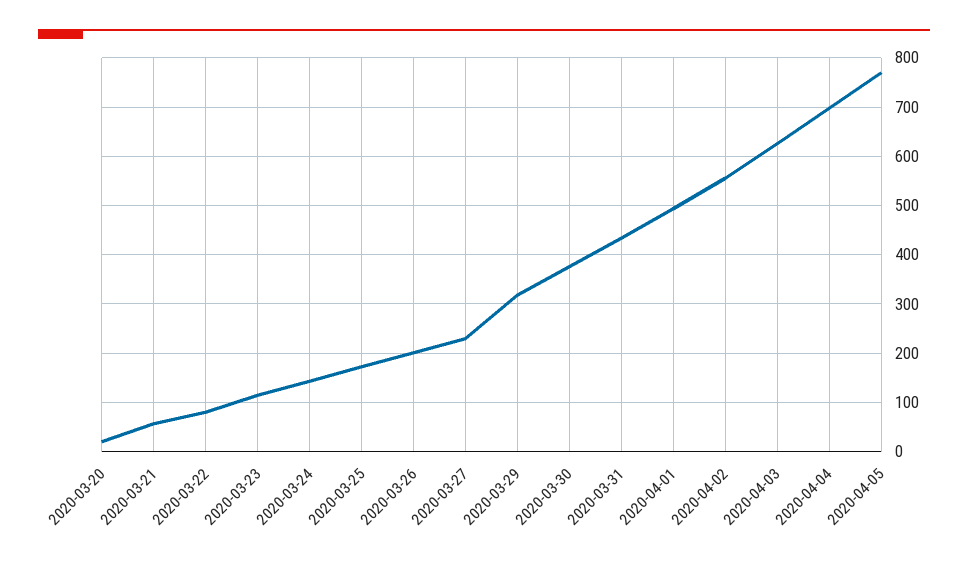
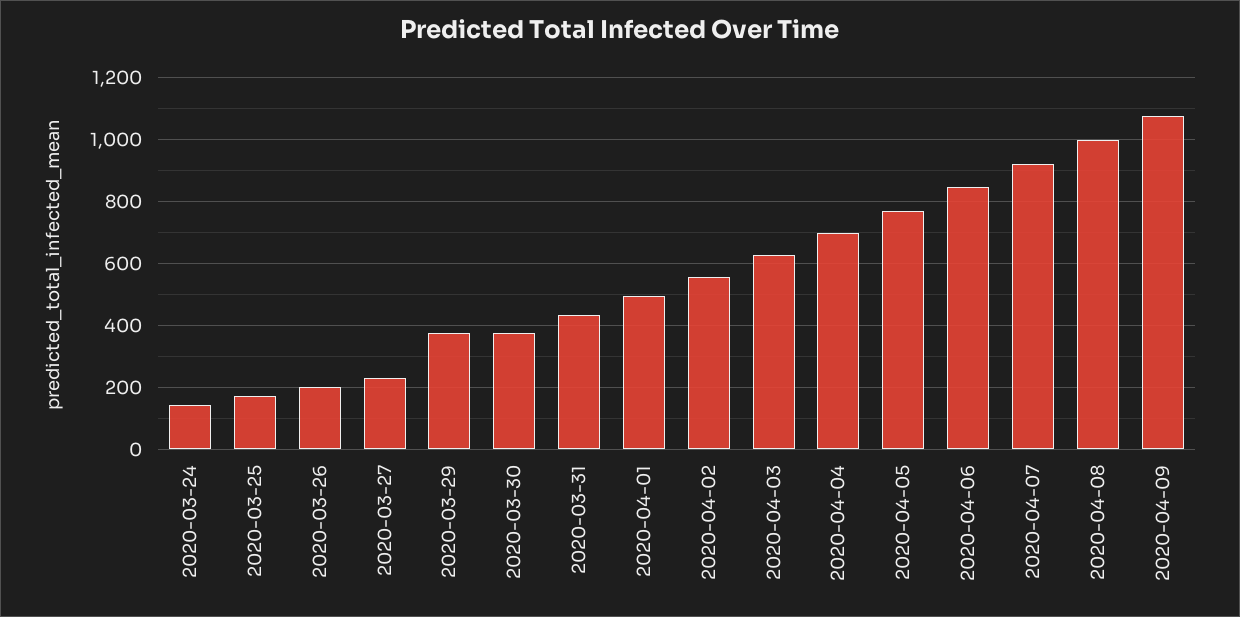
2020-03-20: 20 -> none
2020-03-21: 60 -> none
2020-03-22: 80 -> none
2020-03-23: 120 -> none
2020-03-29: 320 -> 380
2020-04-06: none -> 840
2020-04-07: none -> 920
2020-04-08: none -> 1000
2020-04-09: none -> 1080

